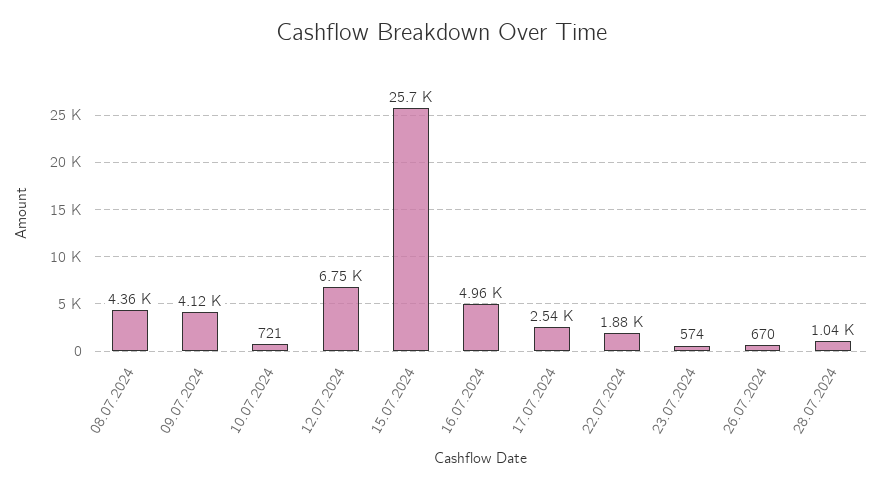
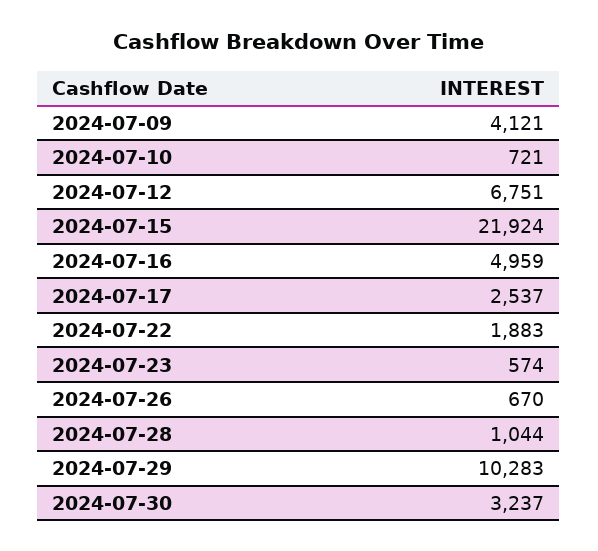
08.07.2024: 4360 -> none
15.07.2024: 25700 -> 21924
2024-07-29: none -> 10283
2024-07-30: none -> 3237

